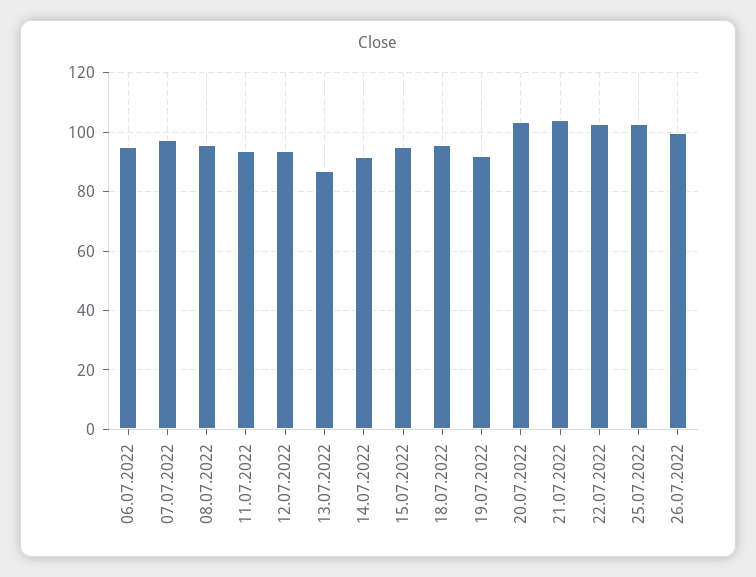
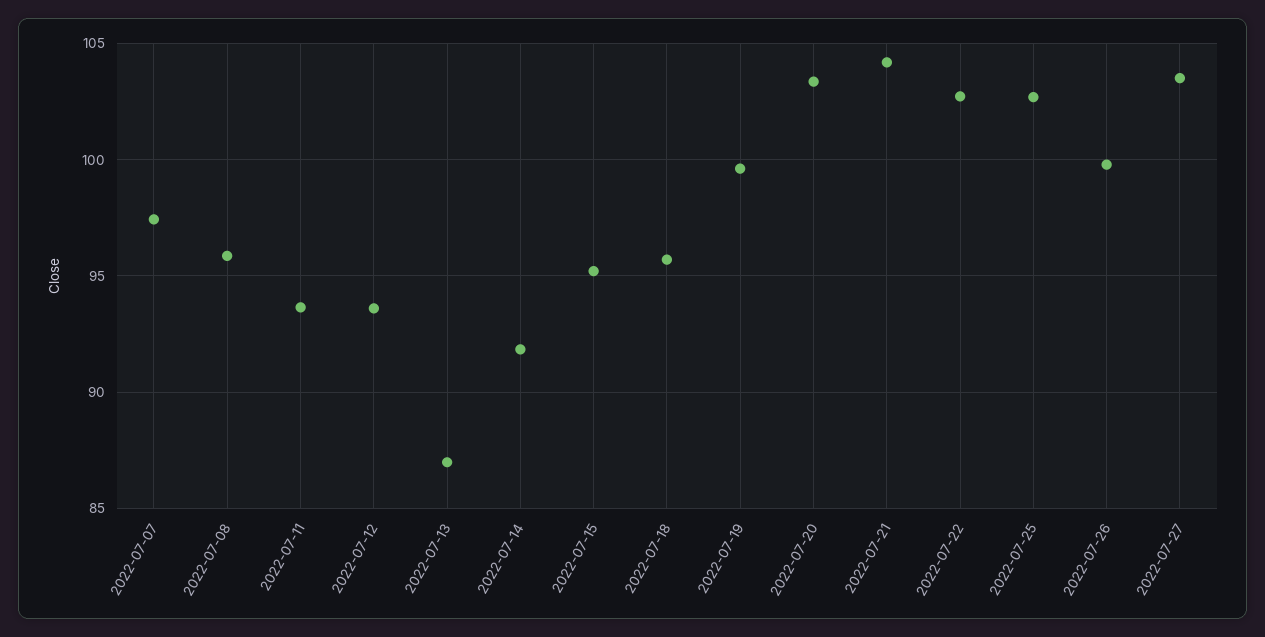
06.07.2022: 95 -> none
19.07.2022: 92.5 -> 99.5
2022-07-27: none -> 103.5

